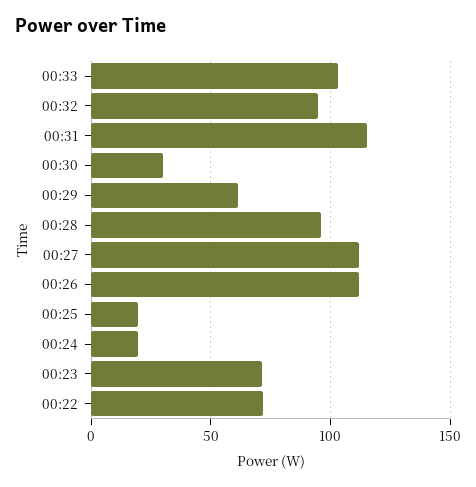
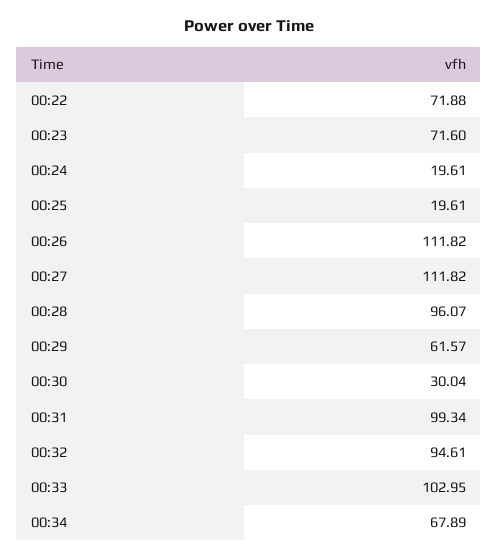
00:31: 115 -> 99.34
00:34: none -> 67.89

